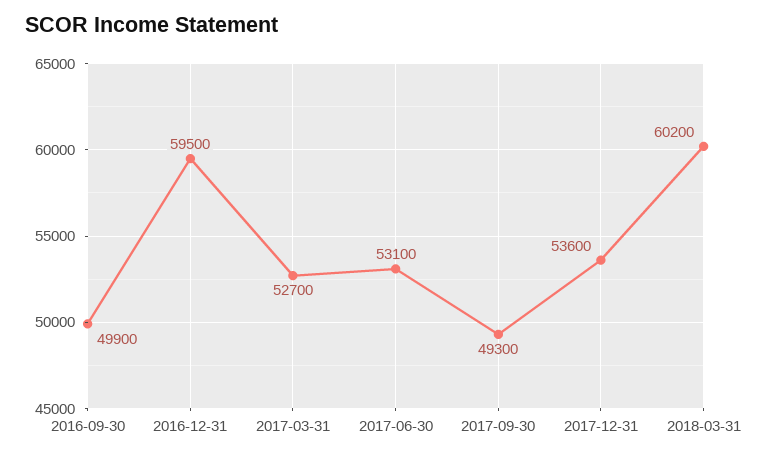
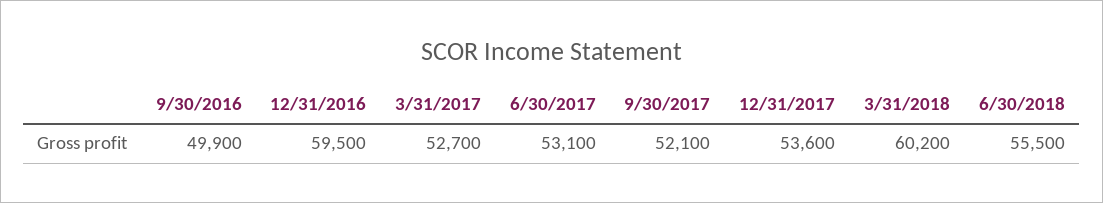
2017-09-30: 49300 -> 52100
6/30/2018: none -> 55500

